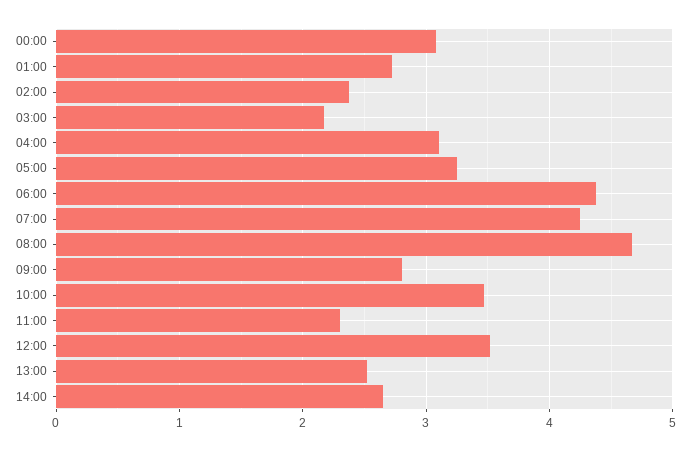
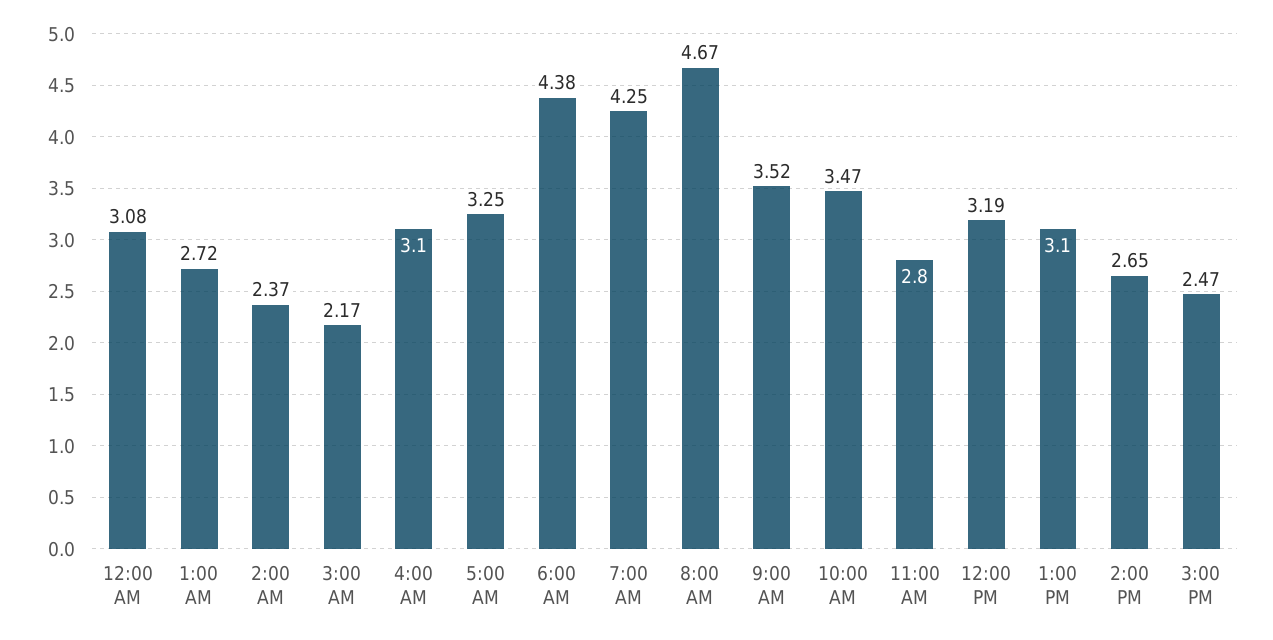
09:00: 2.8 -> 3.52
11:00: 2.3 -> 2.8
12:00: 3.5 -> 3.19
13:00: 2.5 -> 3.1
3:00 PM: none -> 2.47

